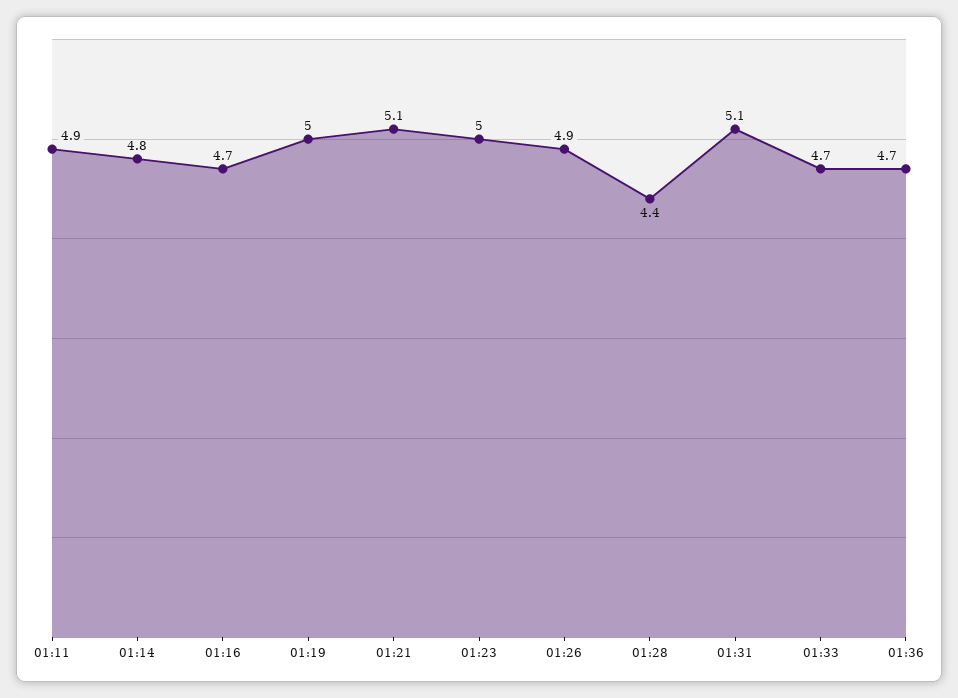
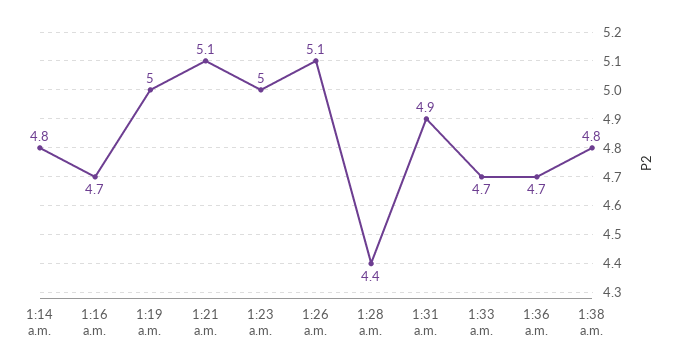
01:11: 4.9 -> none
01:26: 4.9 -> 5.1
01:31: 5.1 -> 4.9
1:38 a.m.: none -> 4.8

